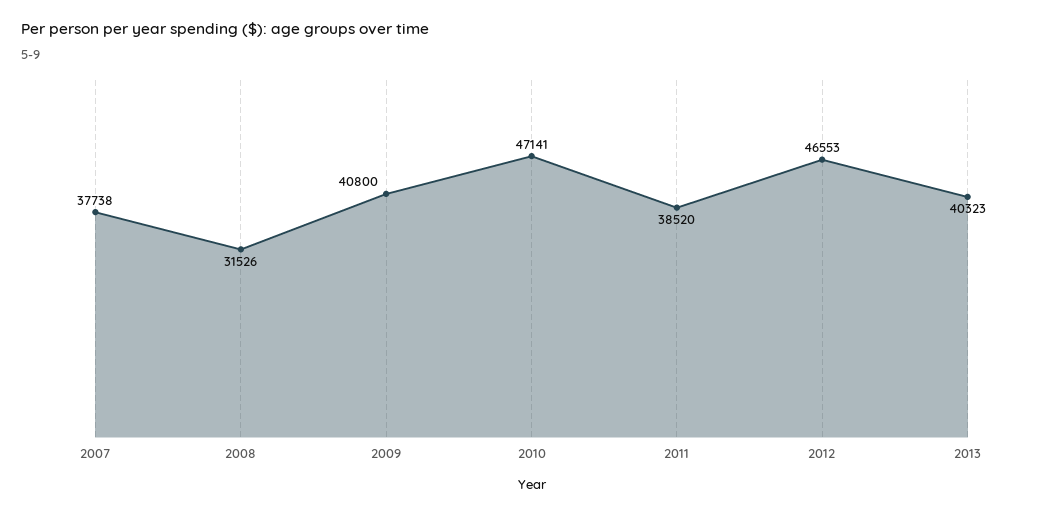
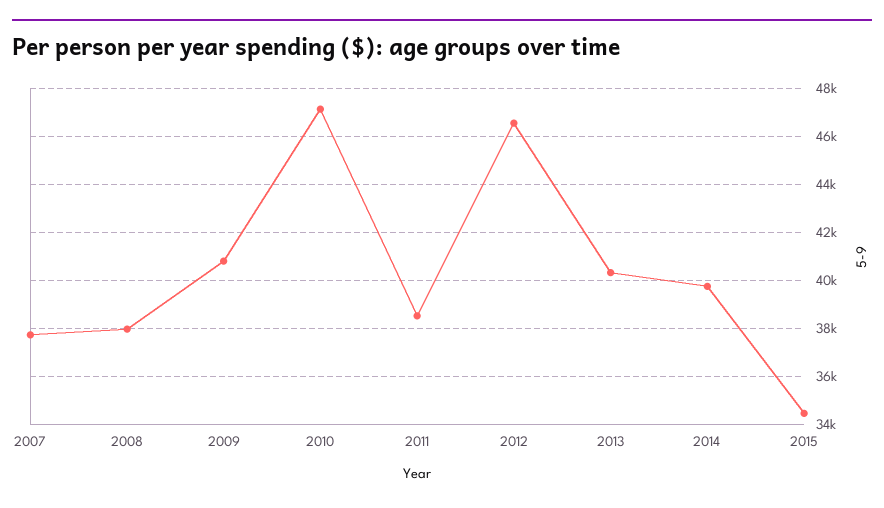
2008: 31526 -> 38000
2014: none -> 39750
2015: none -> 34500

